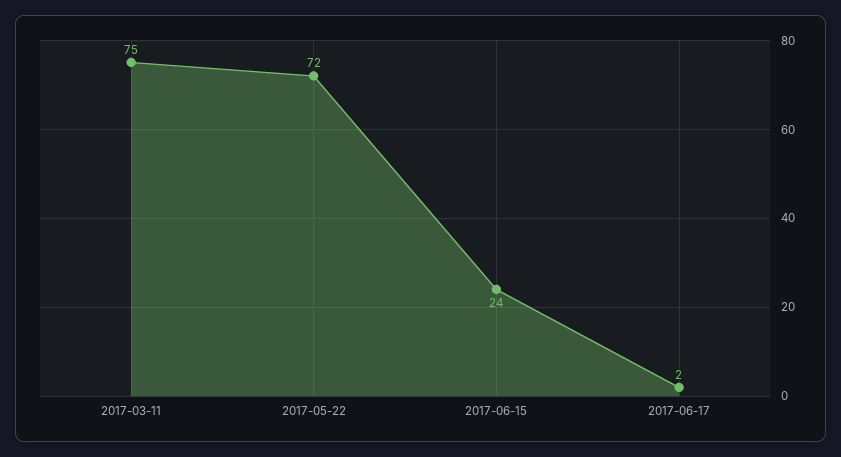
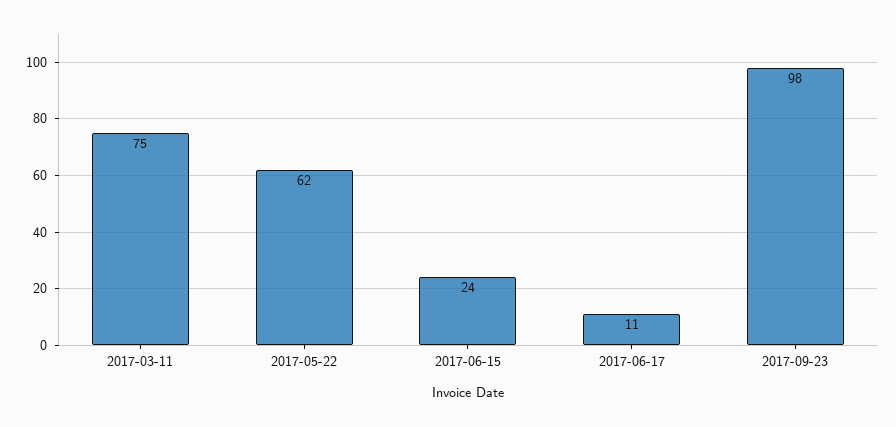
2017-05-22: 72 -> 62
2017-06-17: 2 -> 11
2017-09-23: none -> 98

